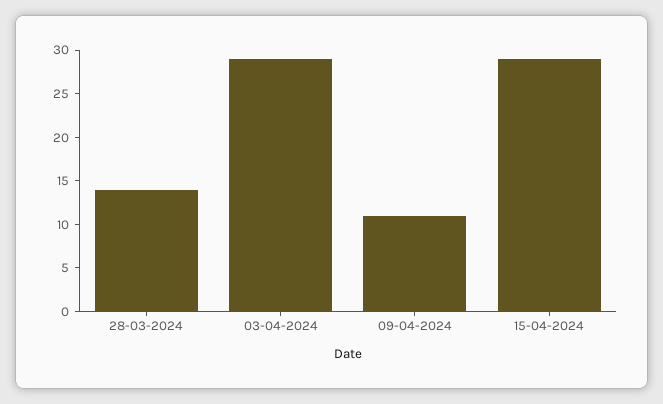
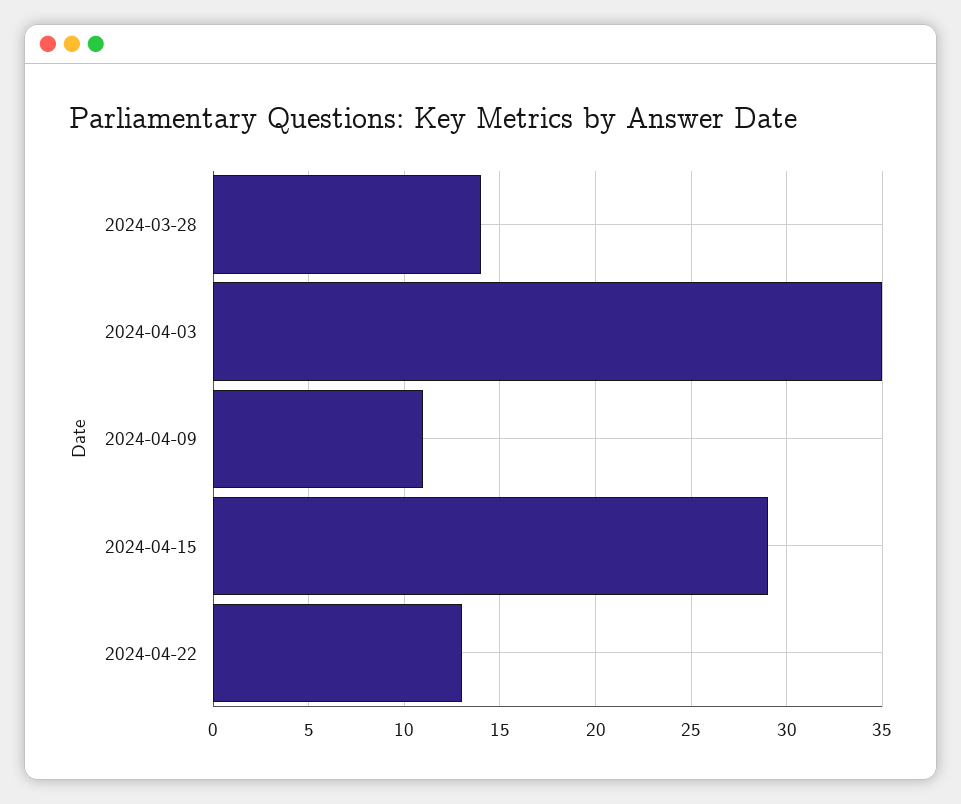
03-04-2024: 29 -> 35
2024-04-22: none -> 13

